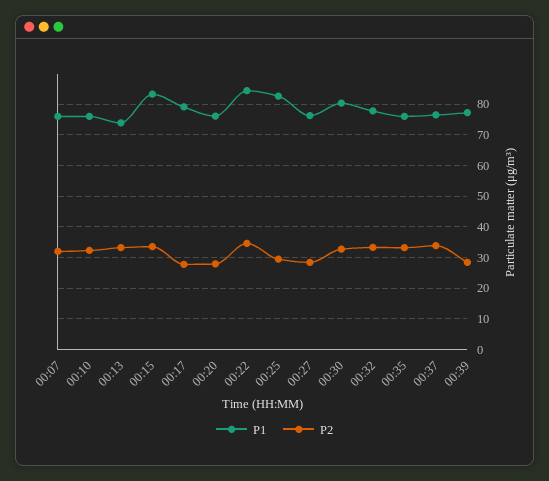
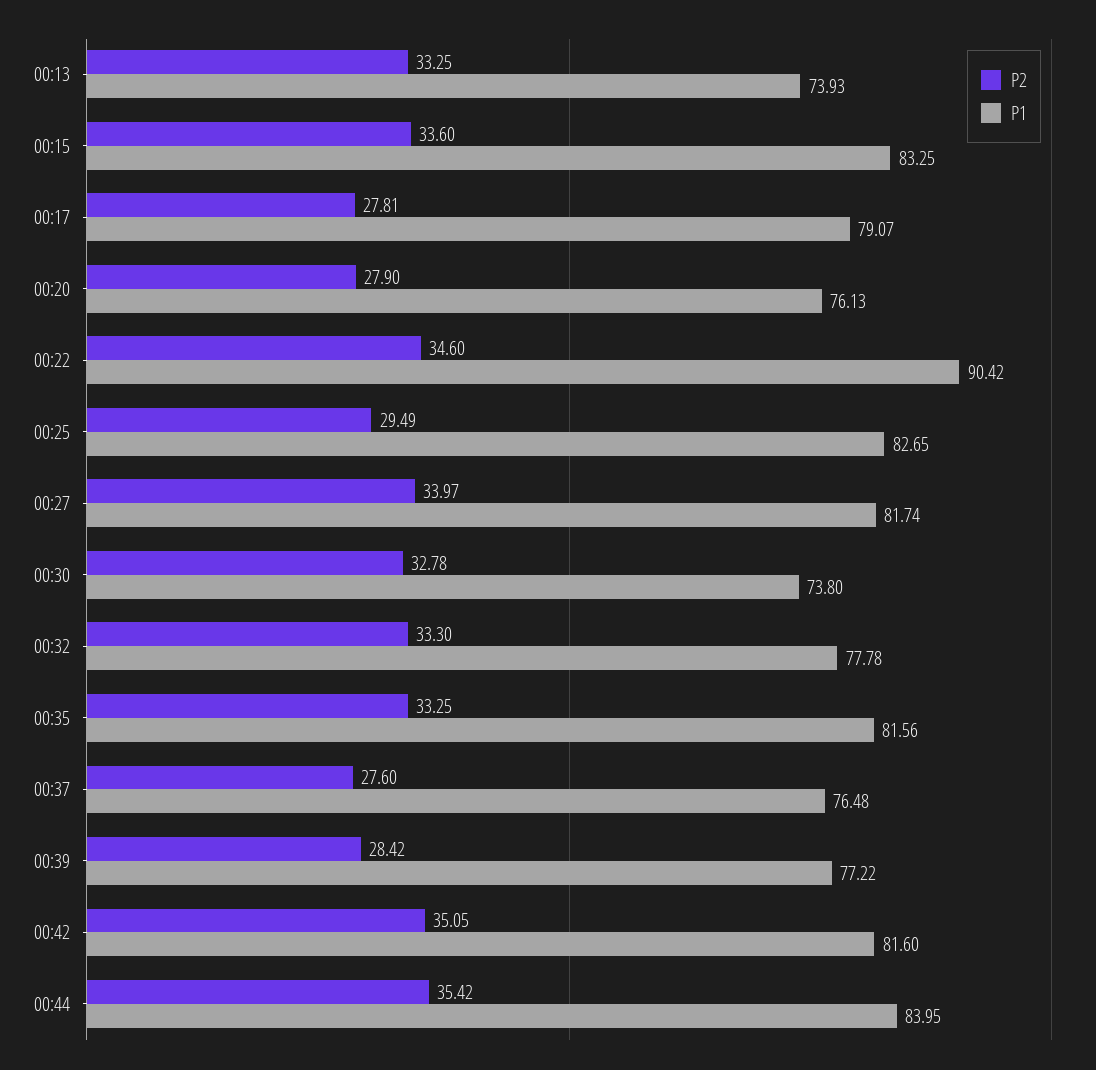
P1, 00:07: 76 -> none
P2, 00:07: 32 -> none
P1, 00:10: 76 -> none
P2, 00:10: 32 -> none
P1, 00:22: 84 -> 90.42
P1, 00:27: 76 -> 81.74
P2, 00:27: 28 -> 33.97
P1, 00:30: 80 -> 73.8
P1, 00:35: 76 -> 81.56
P2, 00:37: 34 -> 27.6
P2, 00:42: none -> 35.05
P1, 00:42: none -> 81.6
P2, 00:44: none -> 35.42
P1, 00:44: none -> 83.95

